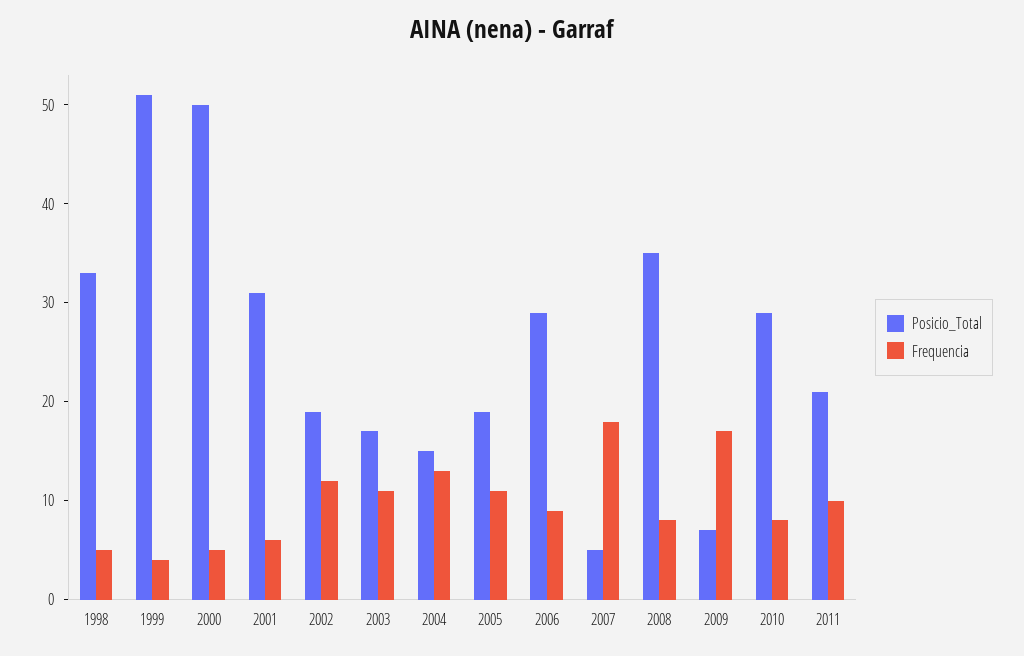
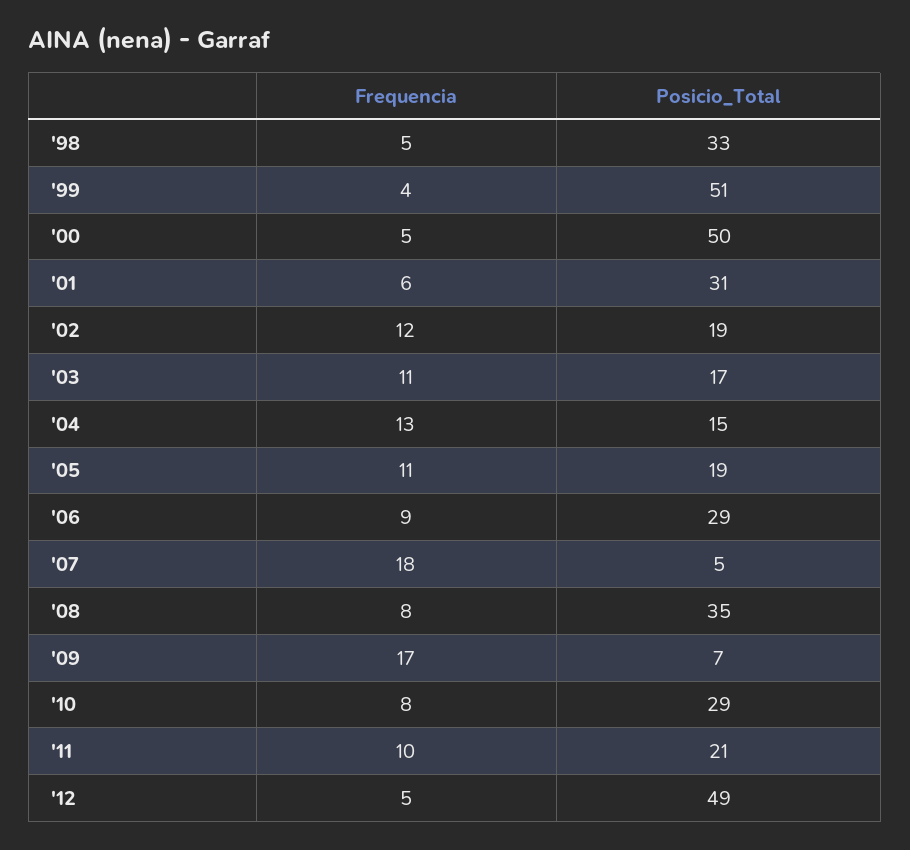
Frequencia, '12: none -> 5
Posicio_Total, '12: none -> 49

